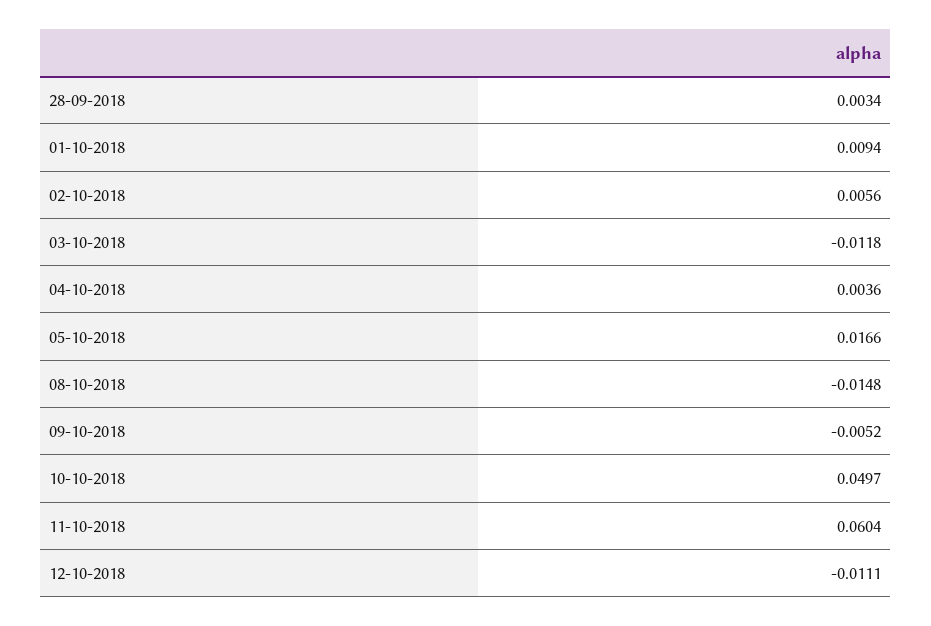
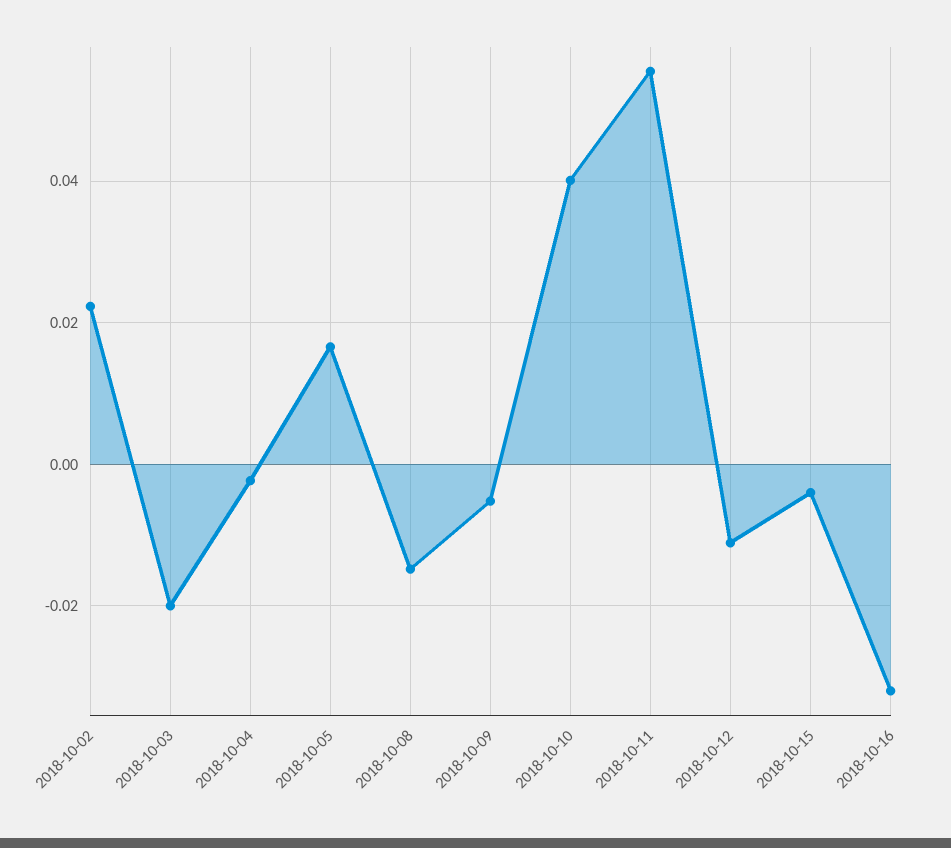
28-09-2018: 0.0034 -> none
01-10-2018: 0.0094 -> none
02-10-2018: 0.0056 -> 0.022
03-10-2018: -0.0118 -> -0.02
04-10-2018: 0.0036 -> -0.002
10-10-2018: 0.0497 -> 0.04
11-10-2018: 0.0604 -> 0.056
2018-10-15: none -> -0.004
2018-10-16: none -> -0.032

